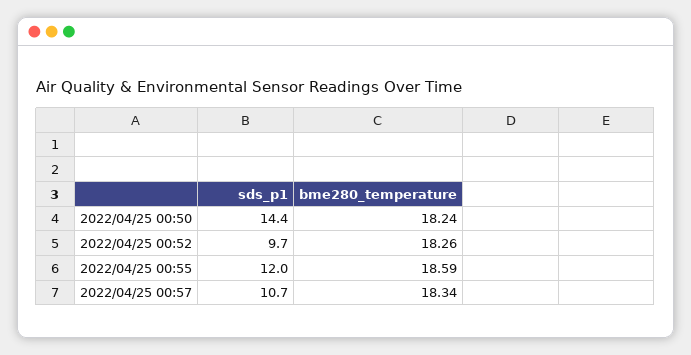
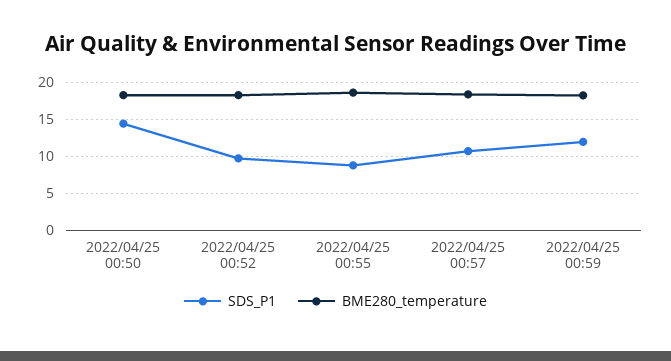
sds_p1, 2022/04/25 00:55: 12 -> 9
sds_p1, 2022/04/25 00:59: none -> 12
bme280_temperature, 2022/04/25 00:59: none -> 18

